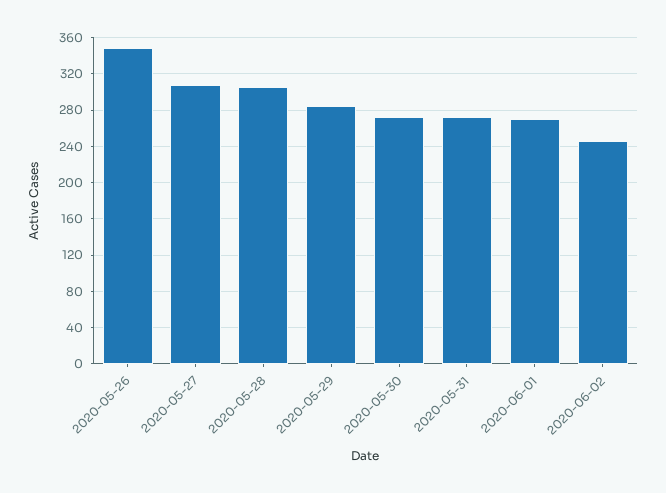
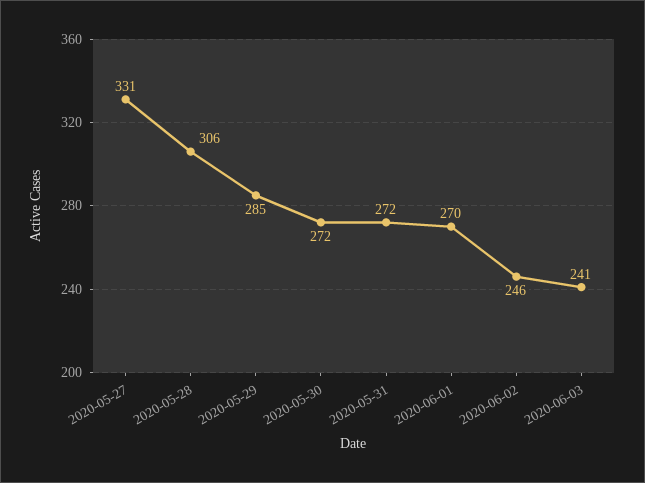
2020-05-26: 350 -> none
2020-05-27: 310 -> 331
2020-06-03: none -> 241

